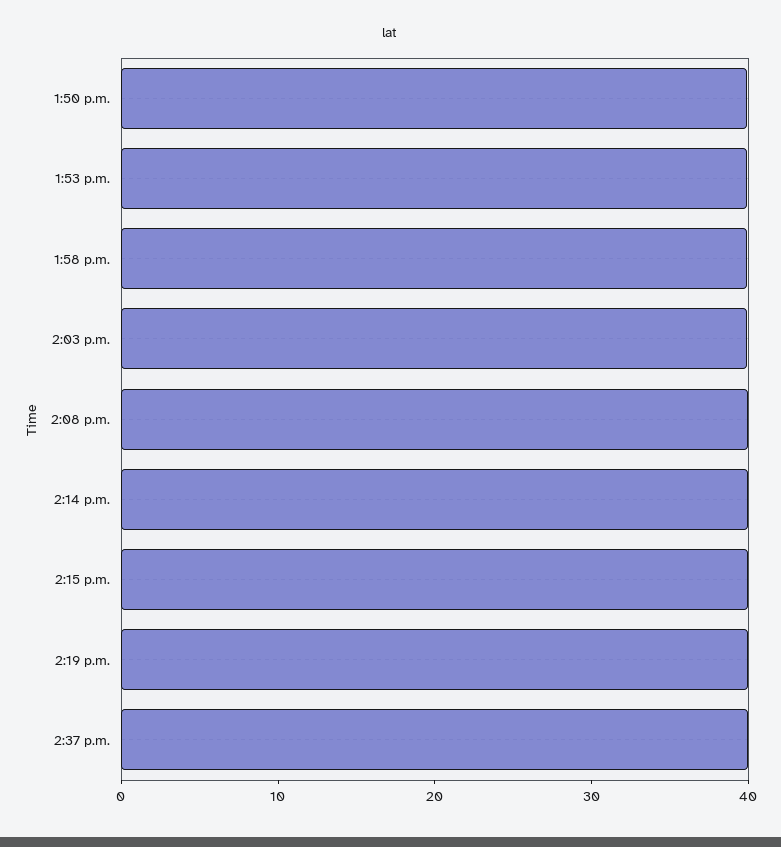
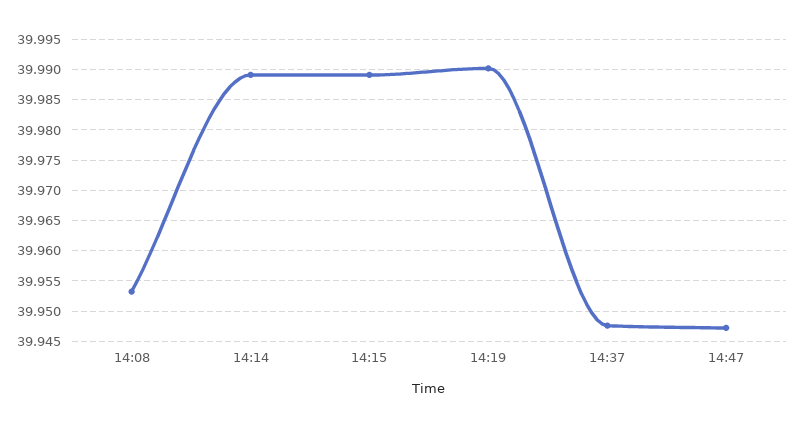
1:50 p.m.: 40 -> none
1:53 p.m.: 40 -> none
1:58 p.m.: 40 -> none
2:03 p.m.: 40 -> none
14:47: none -> 39.947

